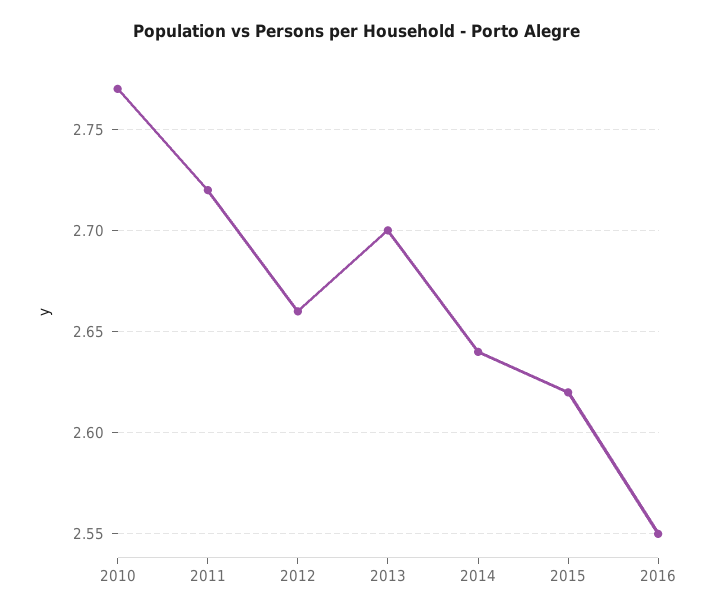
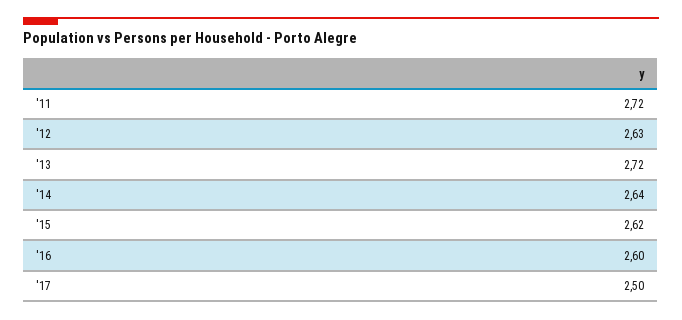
2010: 2.77 -> none
2012: 2.66 -> 2.63
2013: 2.7 -> 2.72
2016: 2.55 -> 2.6
'17: none -> 2.5

